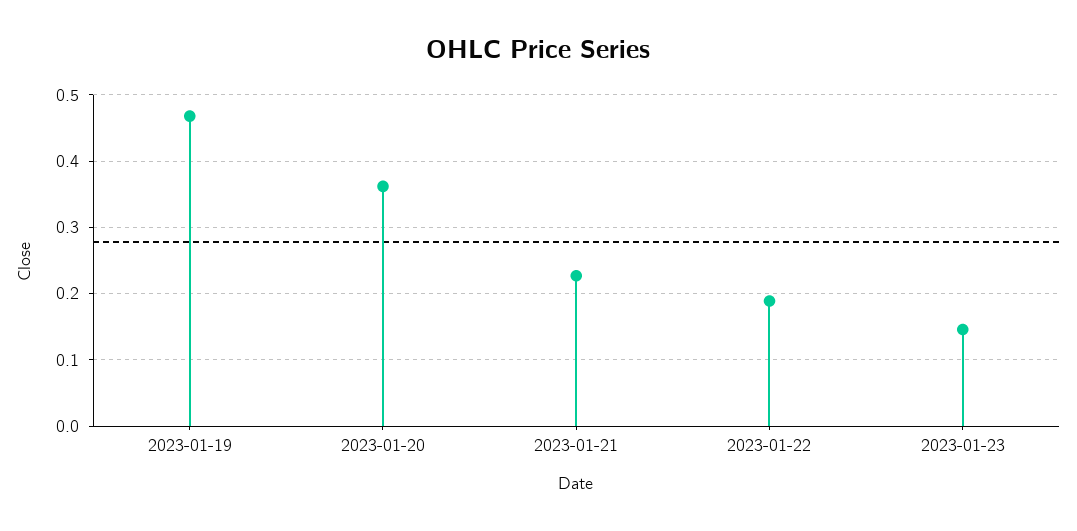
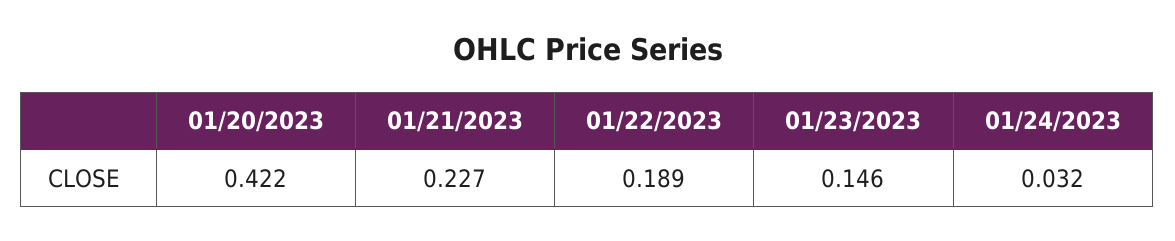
2023-01-19: 0.47 -> none
2023-01-20: 0.36 -> 0.422
01/24/2023: none -> 0.032

